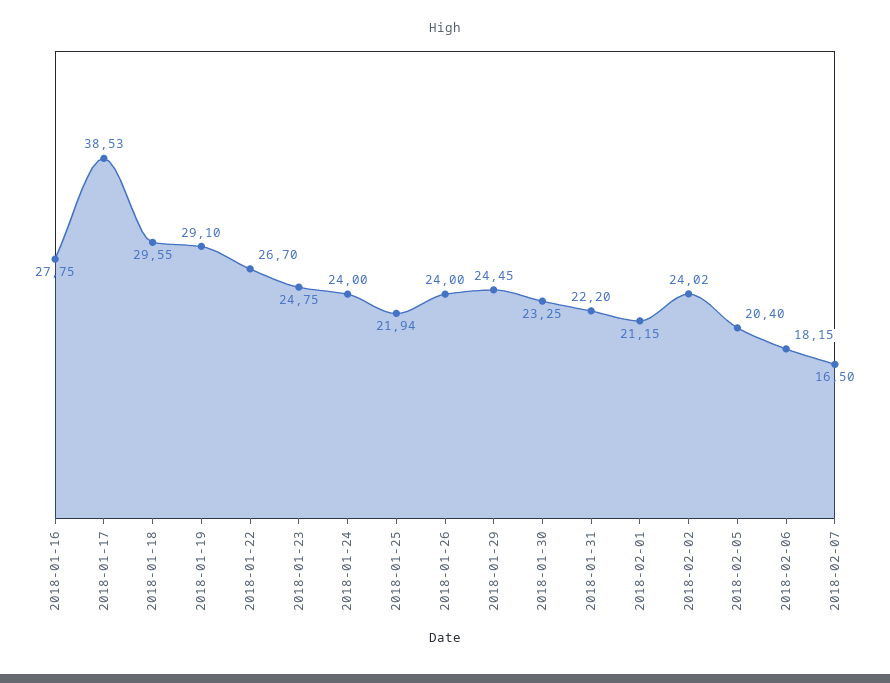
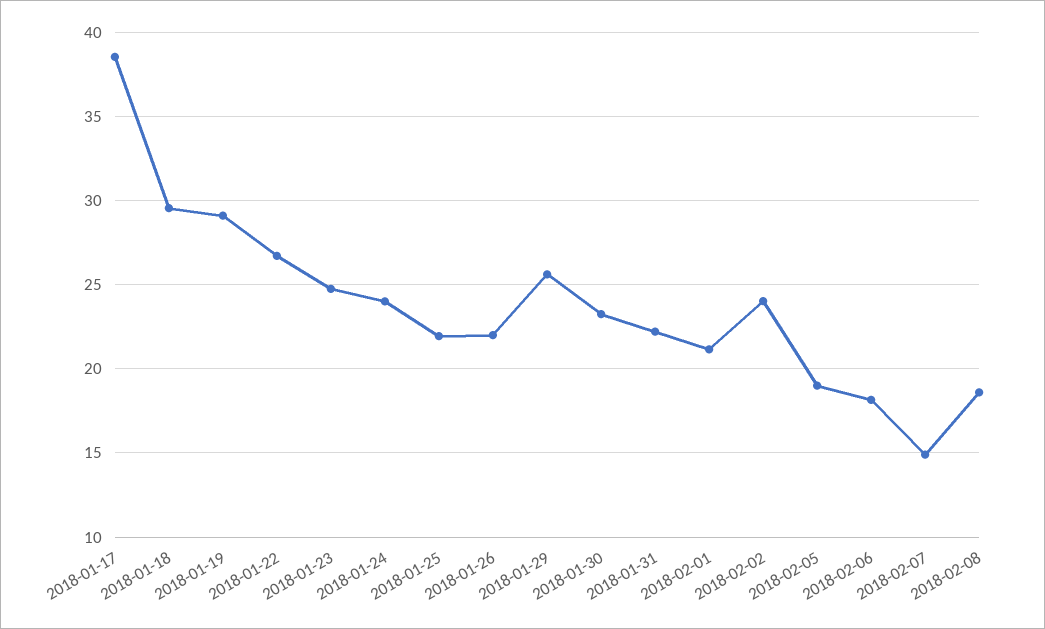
2018-01-16: 27.75 -> none
2018-01-26: 24 -> 22
2018-01-29: 24.45 -> 25.5
2018-02-05: 20.4 -> 19
2018-02-07: 16.5 -> 15
2018-02-08: none -> 18.5

